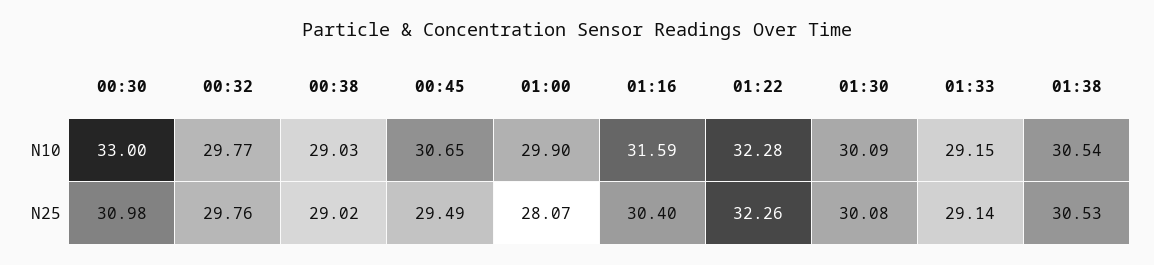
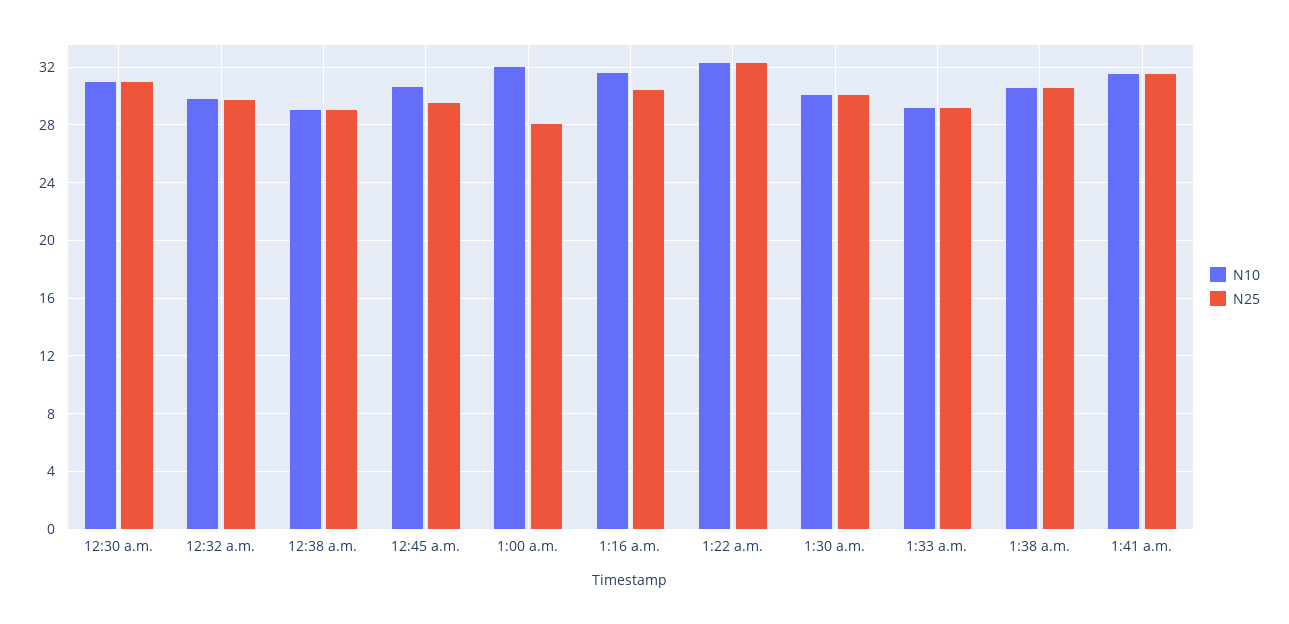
N10, 00:30: 33 -> 31
N10, 01:00: 29.9 -> 32
N10, 1:41 a.m.: none -> 31.5
N25, 1:41 a.m.: none -> 31.5

